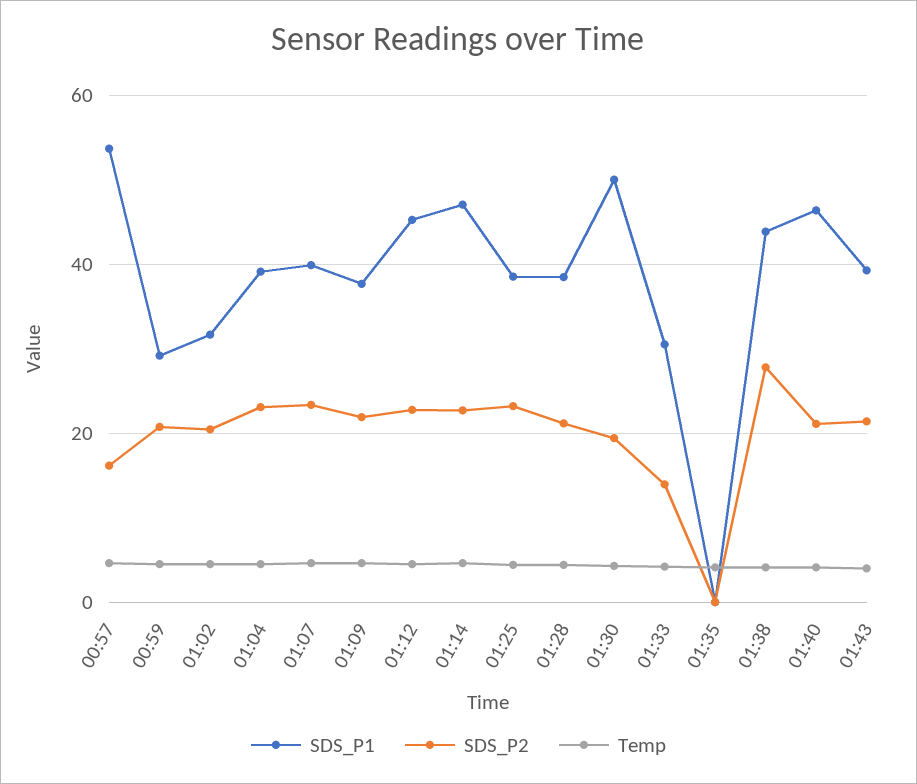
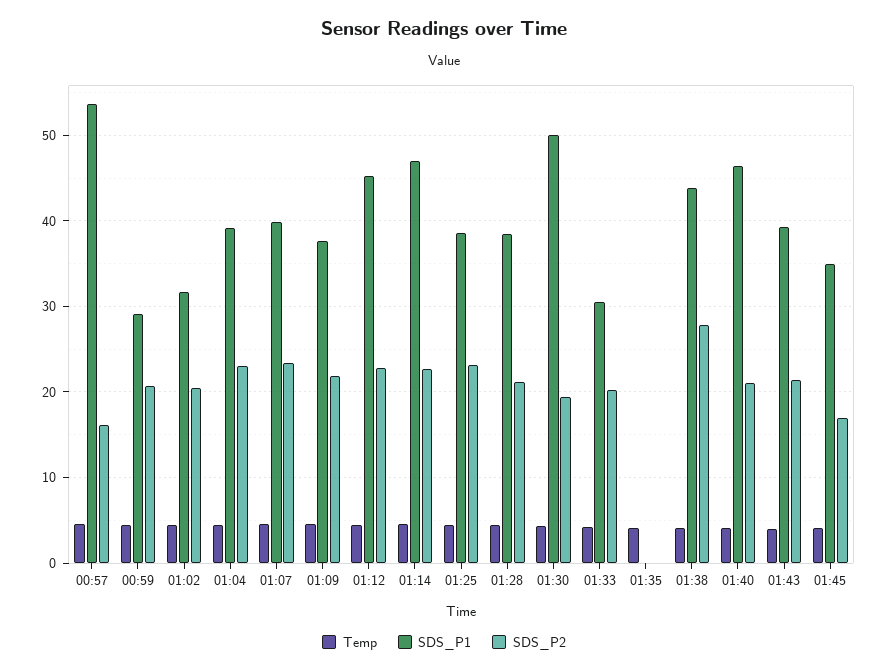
SDS_P2, 01:33: 14 -> 20
Temp, 01:45: none -> 4
SDS_P1, 01:45: none -> 35
SDS_P2, 01:45: none -> 17

